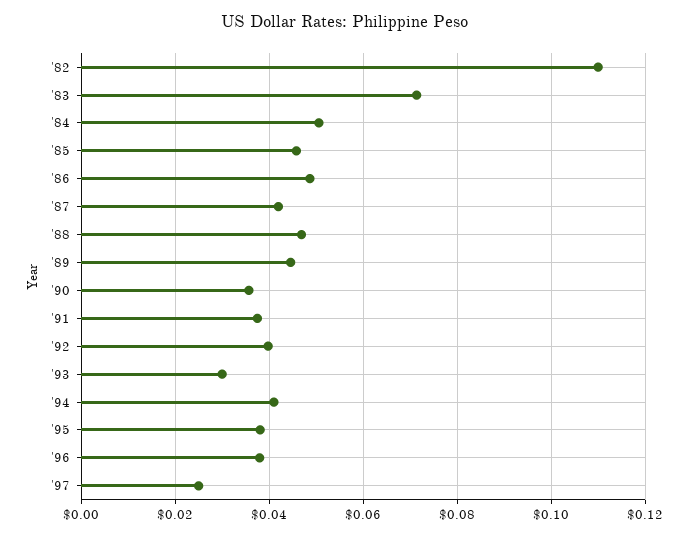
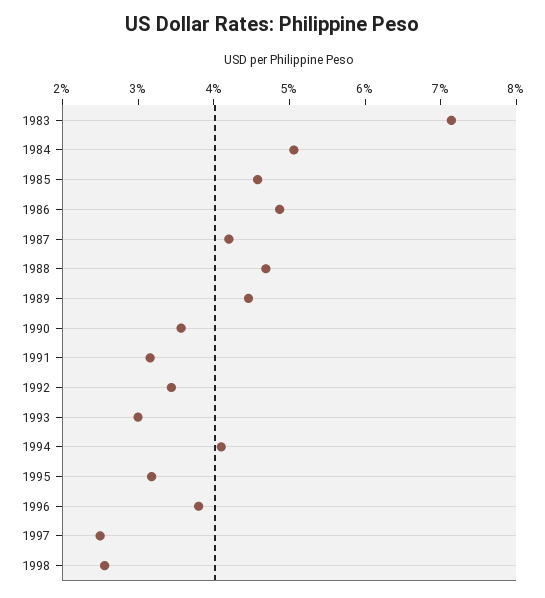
'82: 0.11 -> none
'91: 0.038 -> 0.032
'92: 0.04 -> 0.034
'95: 0.038 -> 0.032
1998: none -> 0.026

